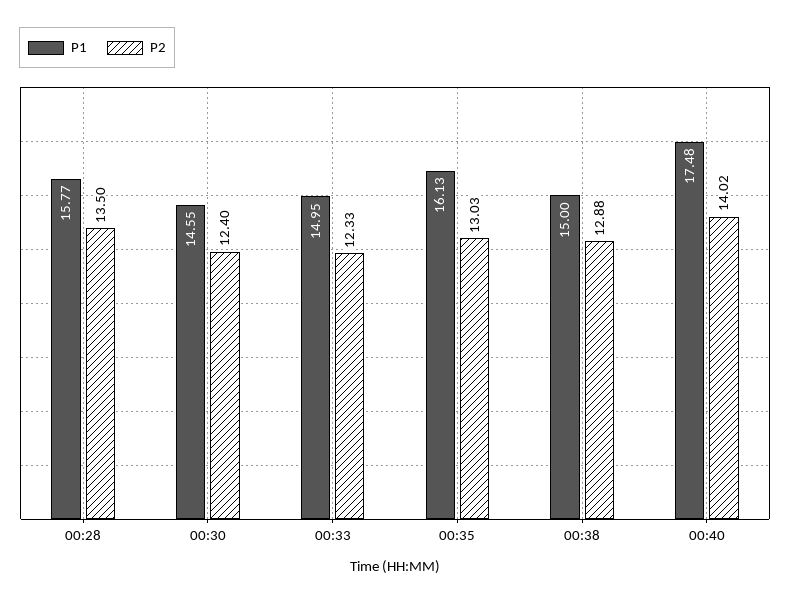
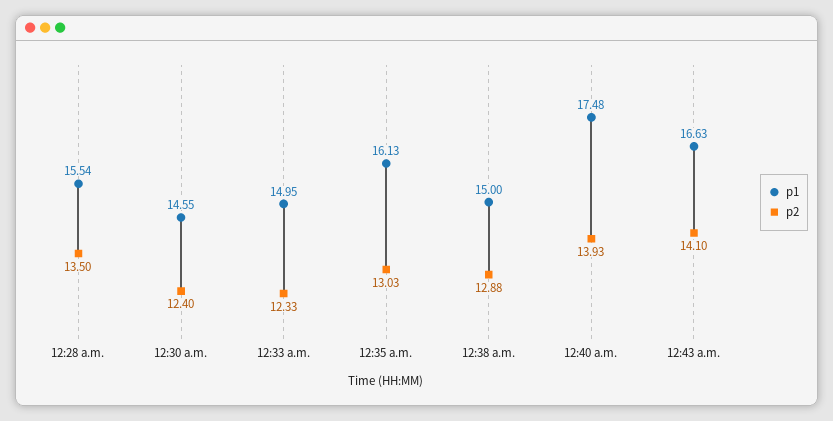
P1, 00:28: 15.77 -> 15.54
P2, 00:40: 14.02 -> 13.93
P1, 12:43 a.m.: none -> 16.63
P2, 12:43 a.m.: none -> 14.1

